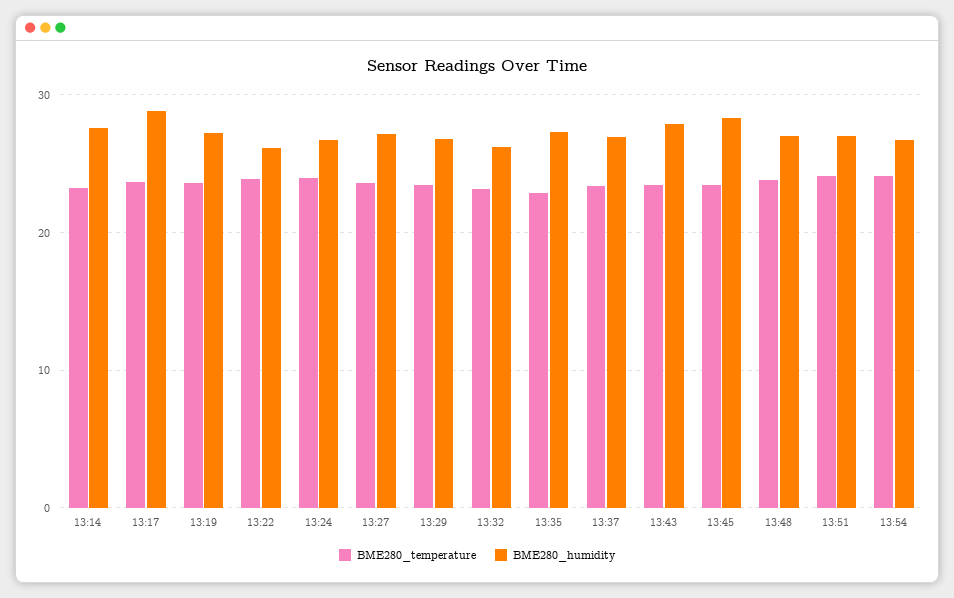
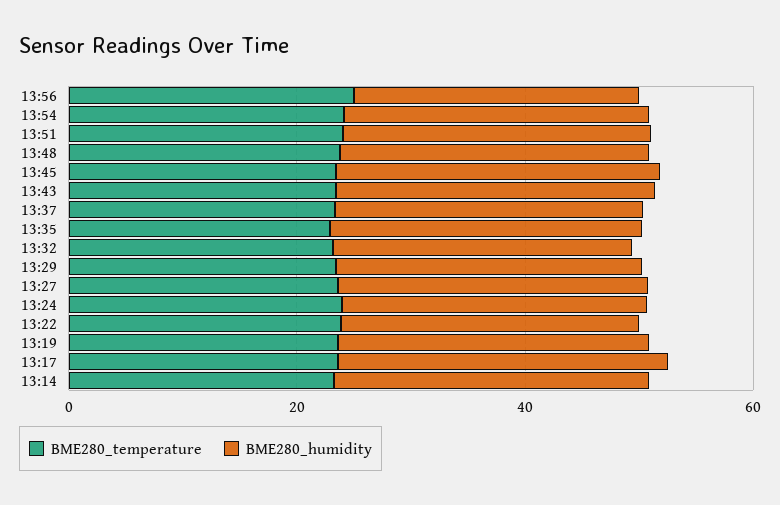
BME280_temperature, 13:56: none -> 25
BME280_humidity, 13:56: none -> 25

